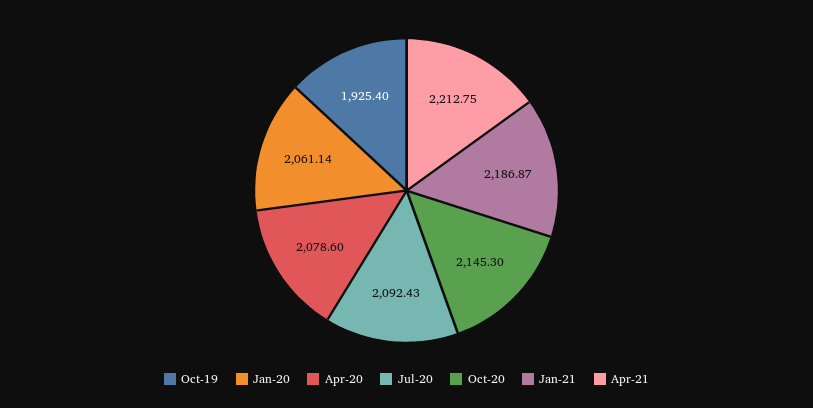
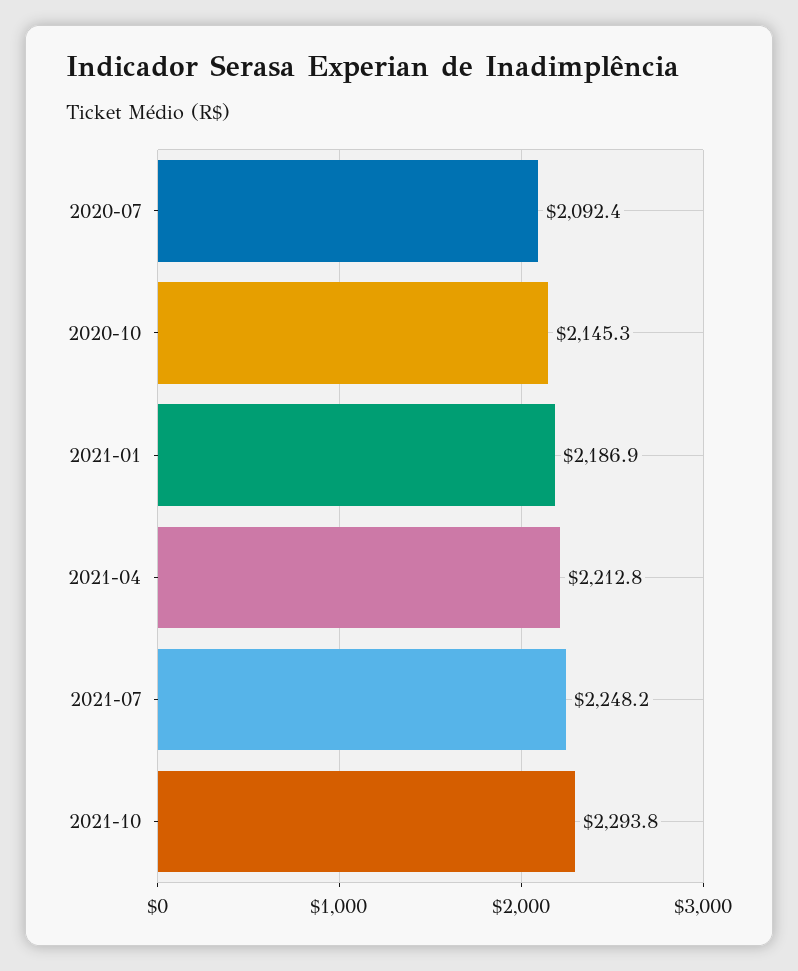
Oct-19: 1925.4 -> none
Jan-20: 2061.14 -> none
Apr-20: 2078.6 -> none
2021-07: none -> 2248.2
2021-10: none -> 2293.8

